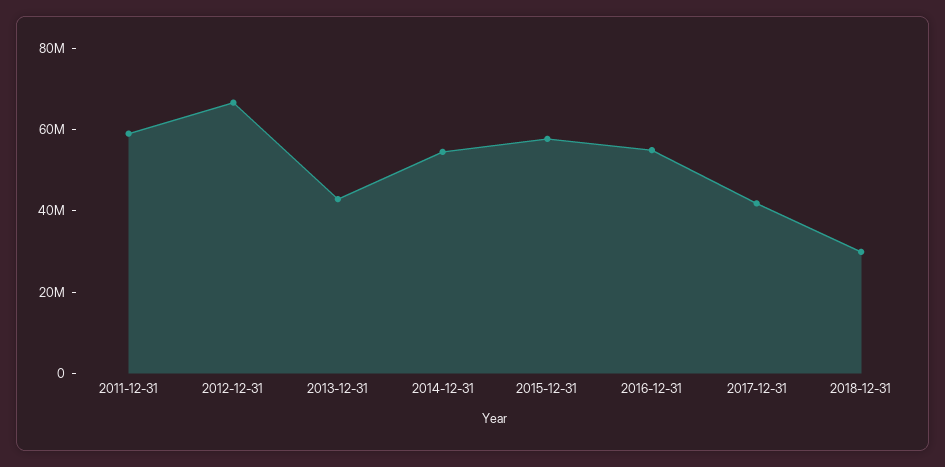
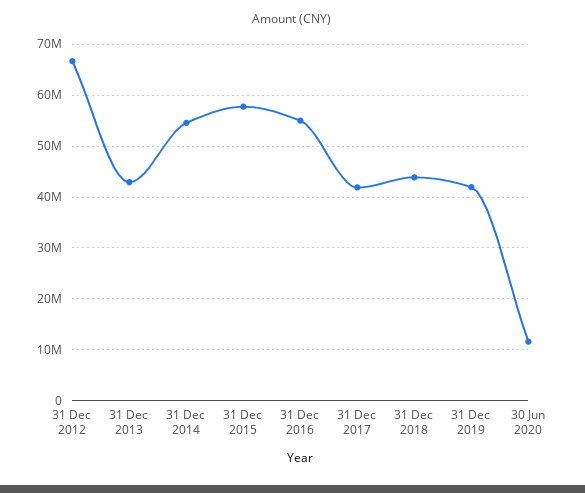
2011-12-31: 60000000 -> none
2018-12-31: 30000000 -> 44000000
31 Dec 2019: none -> 42000000
30 Jun 2020: none -> 12000000

